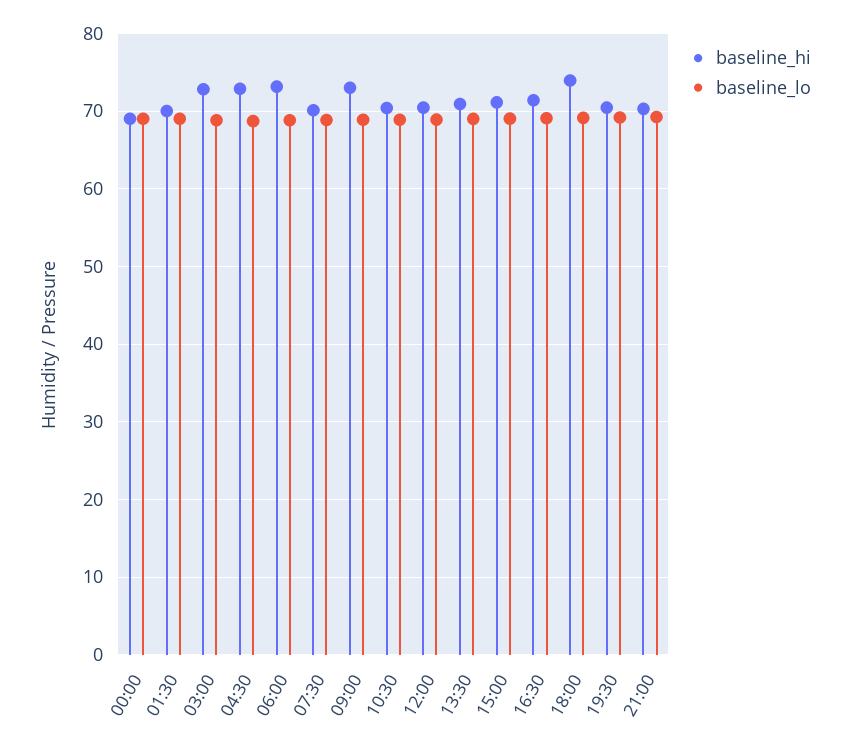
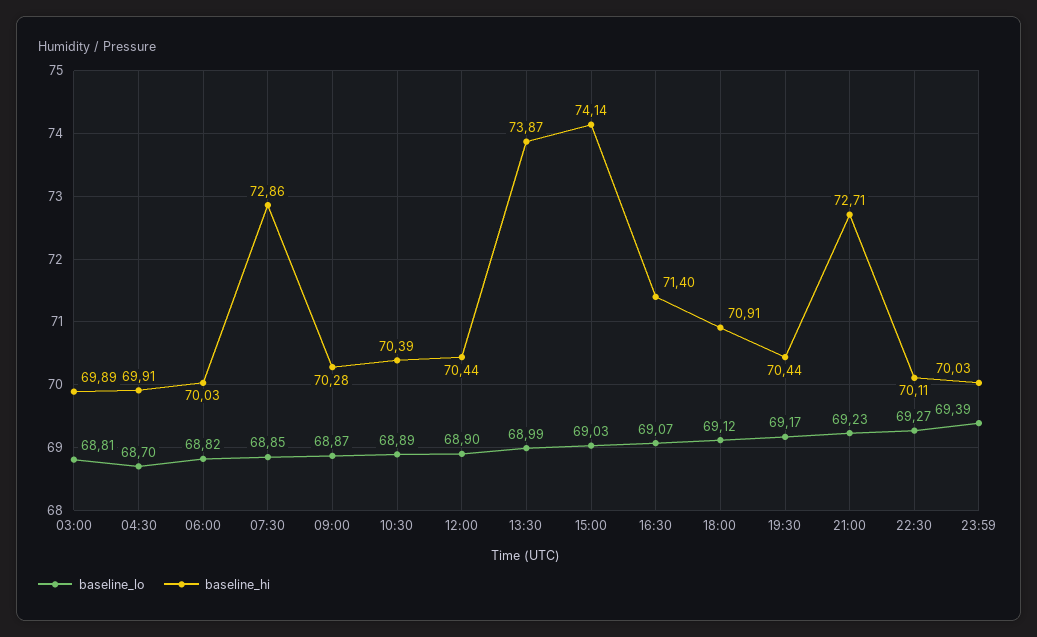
baseline_hi, 00:00: 69 -> none
baseline_lo, 00:00: 69 -> none
baseline_hi, 01:30: 70 -> none
baseline_lo, 01:30: 69 -> none
baseline_hi, 03:00: 73 -> 69.89
baseline_hi, 04:30: 73 -> 69.91
baseline_hi, 06:00: 73 -> 70.03
baseline_hi, 07:30: 70 -> 72.86
baseline_hi, 09:00: 73 -> 70.28
baseline_hi, 13:30: 71 -> 73.87
baseline_hi, 15:00: 71 -> 74.14
baseline_hi, 18:00: 74 -> 70.91
baseline_hi, 21:00: 70 -> 72.71
baseline_lo, 22:30: none -> 69.27
baseline_hi, 22:30: none -> 70.11
baseline_lo, 23:59: none -> 69.39
baseline_hi, 23:59: none -> 70.03

